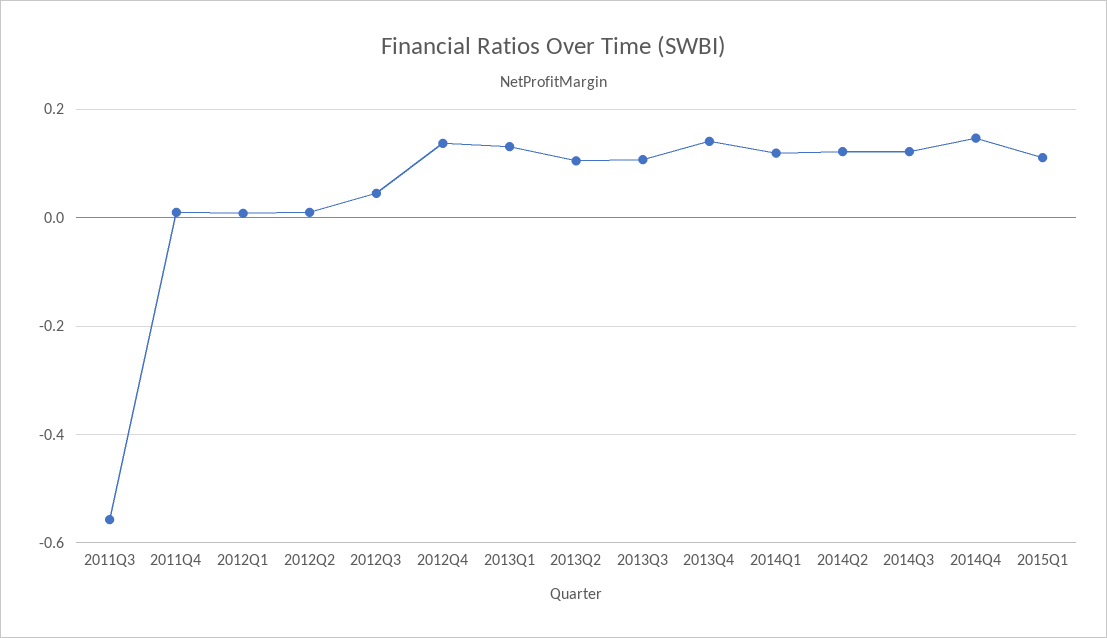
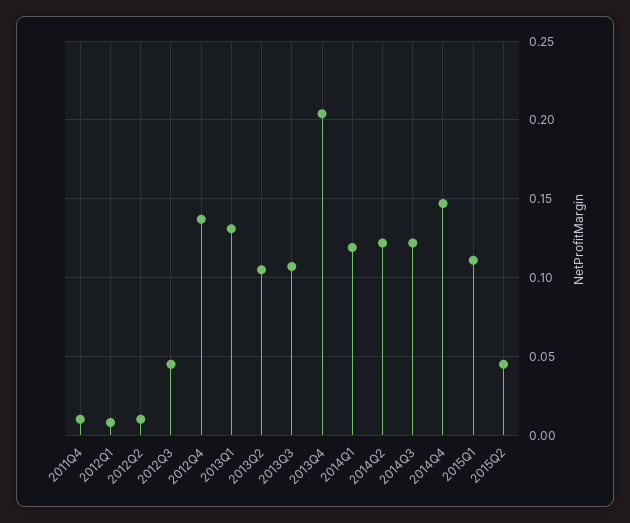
2011Q3: -0.56 -> none
2013Q4: 0.14 -> 0.205
2015Q2: none -> 0.045

